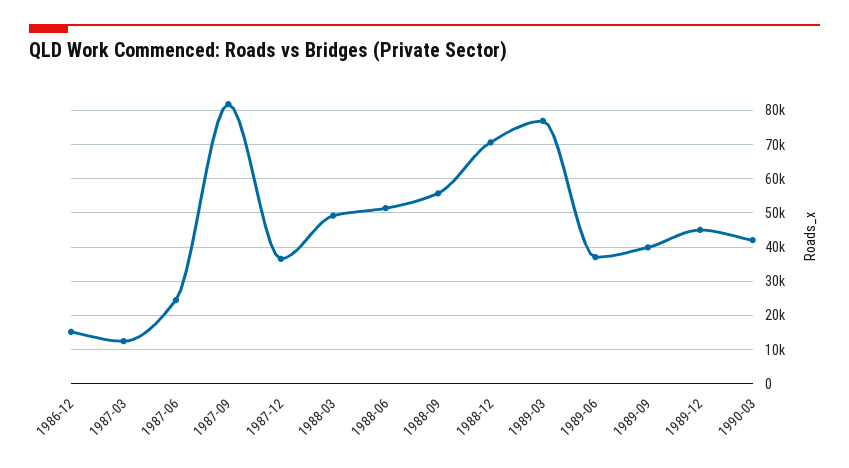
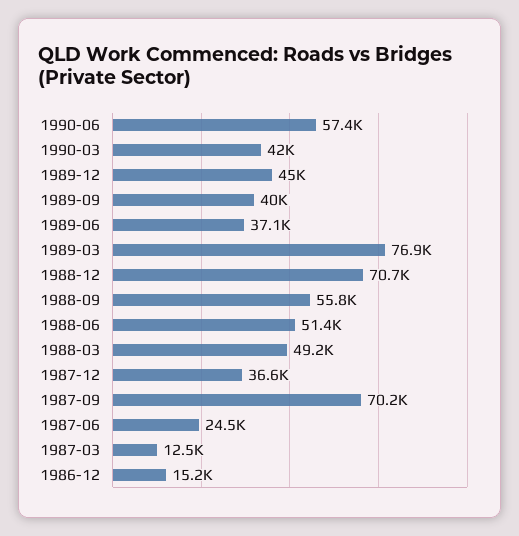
1987-09: 82000 -> 70200
1990-06: none -> 57400

